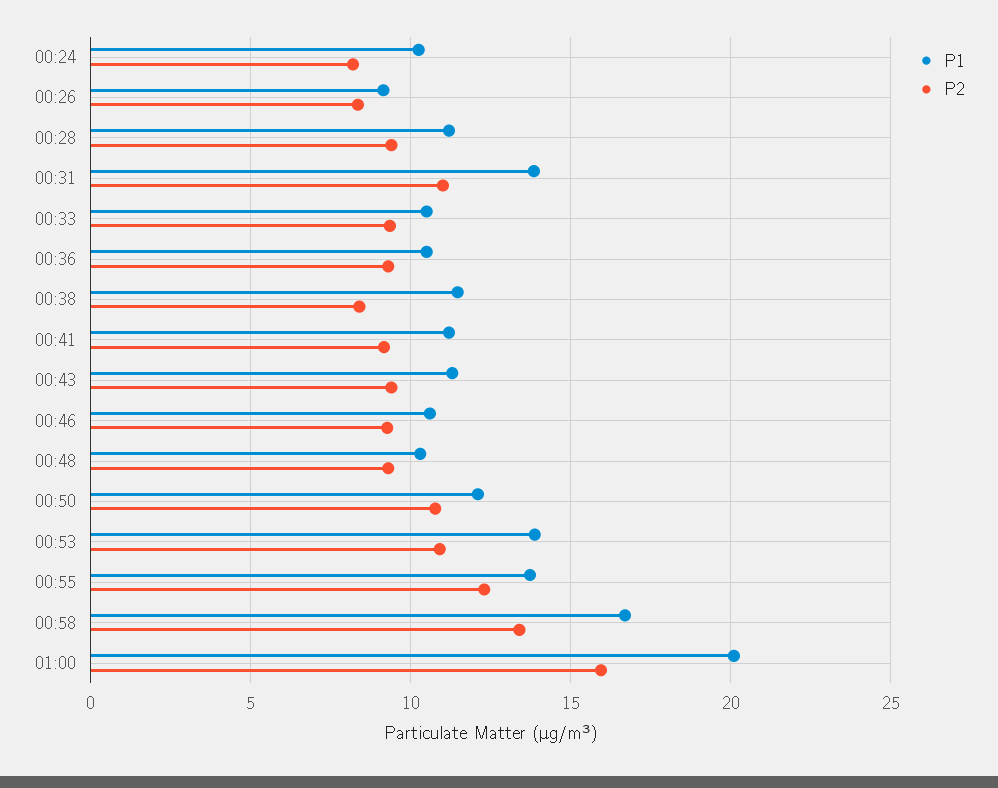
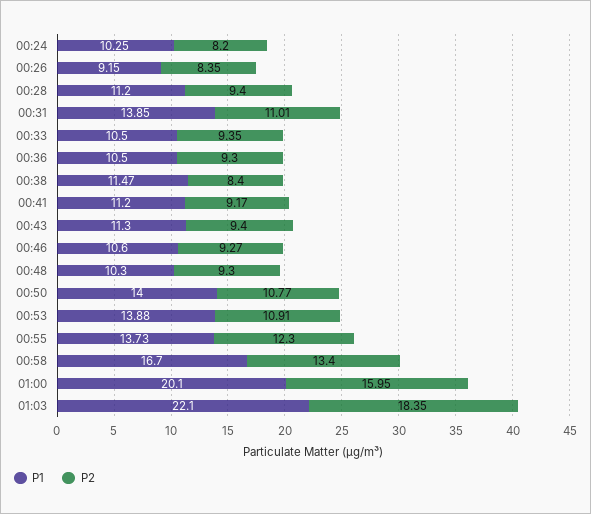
P1, 00:50: 12 -> 14
P1, 01:03: none -> 22.1
P2, 01:03: none -> 18.35

